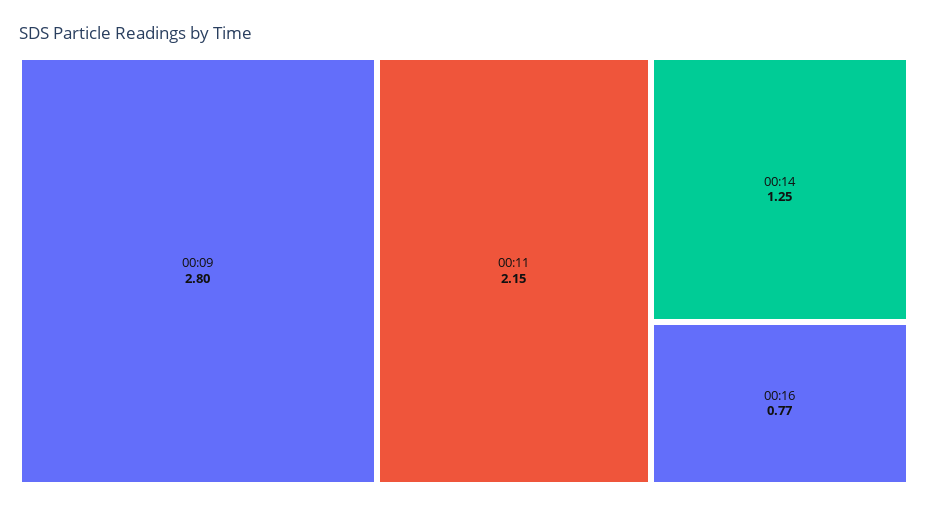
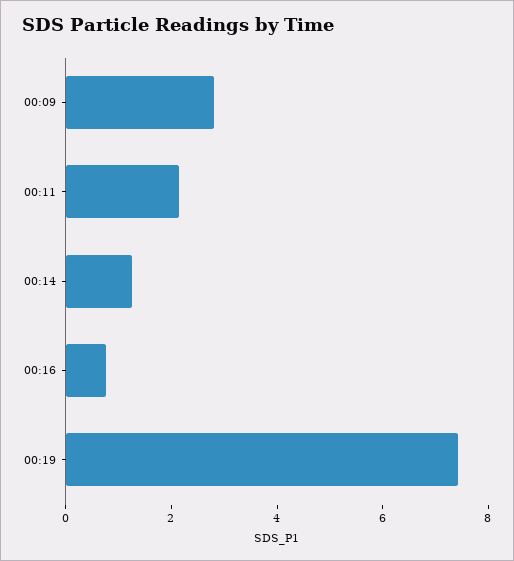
00:19: none -> 7.5

